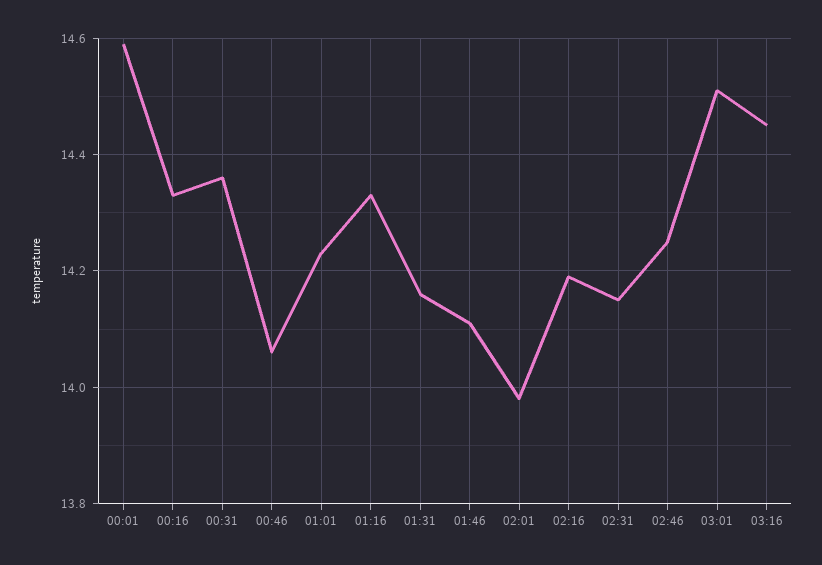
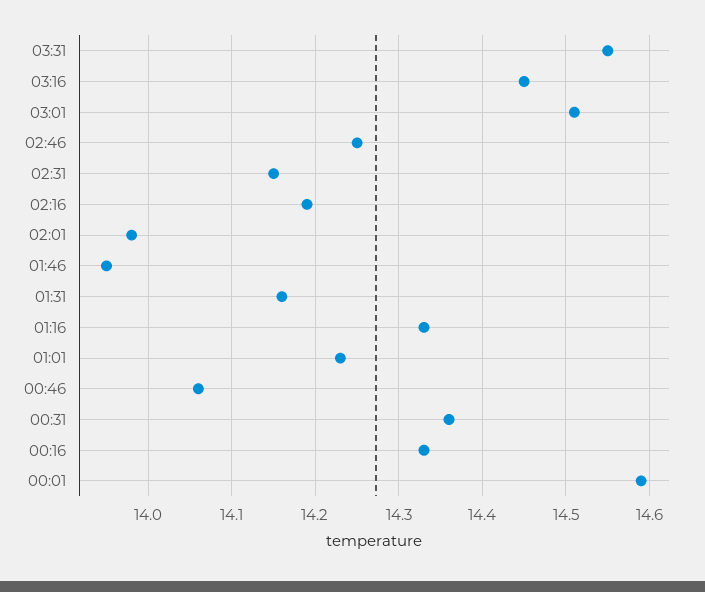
01:46: 14.1 -> 13.95
03:31: none -> 14.55

